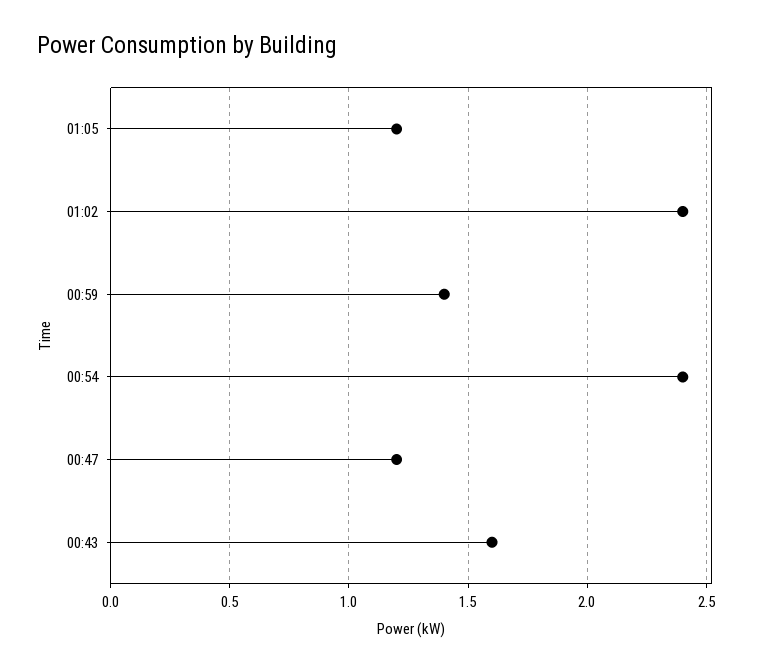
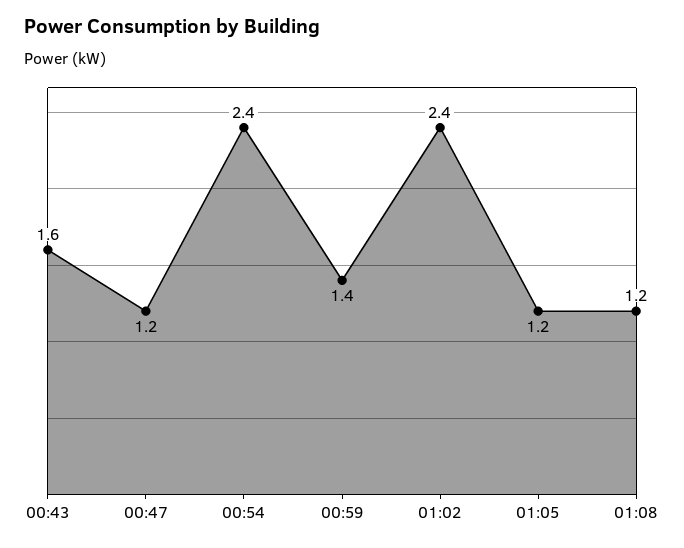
01:08: none -> 1.2

